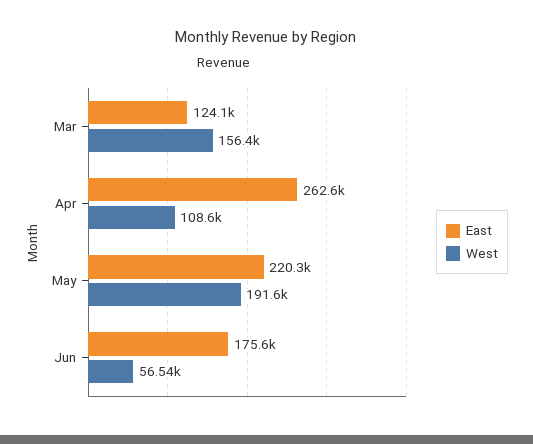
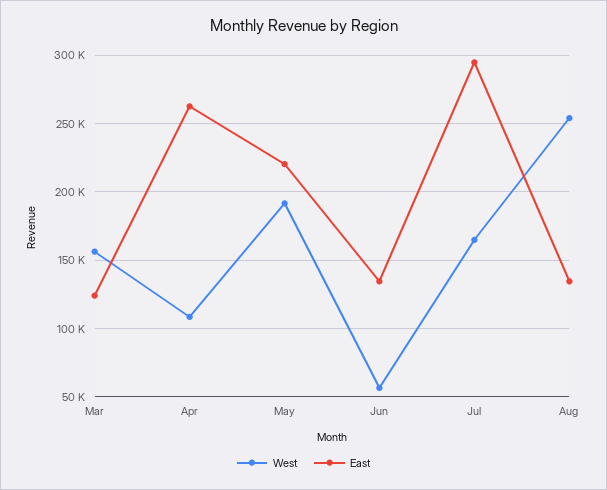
East, Jun: 175600 -> 135000
West, Jul: none -> 165000
East, Jul: none -> 295000
West, Aug: none -> 255000
East, Aug: none -> 135000

